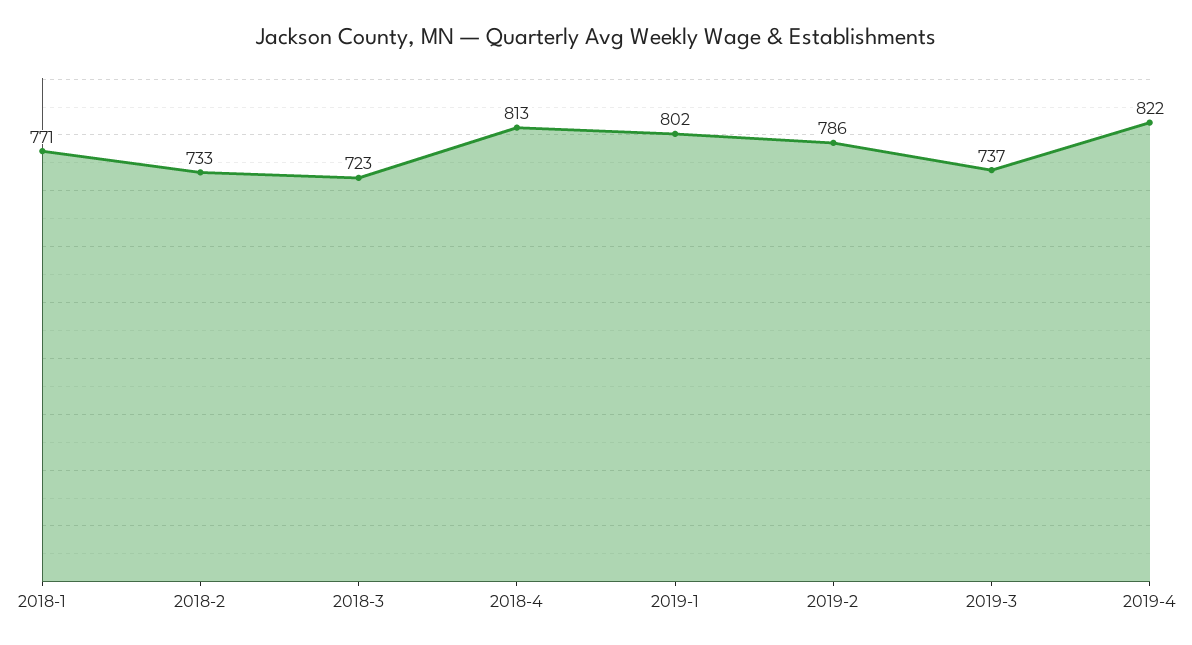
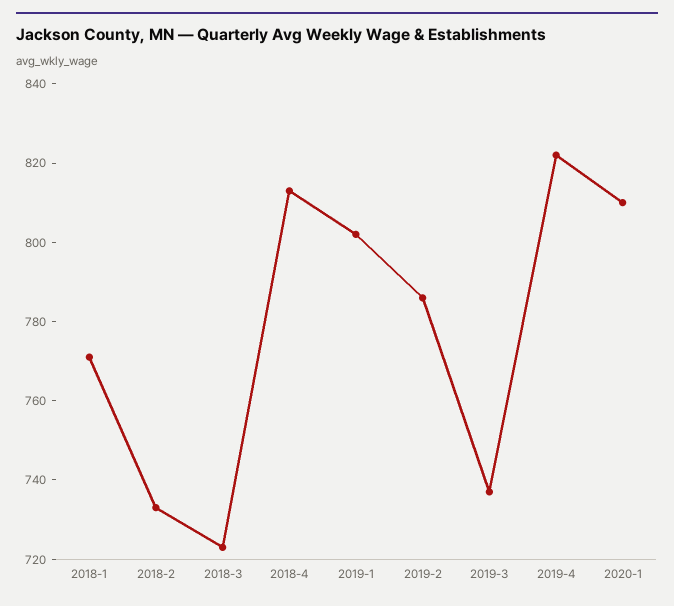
2020-1: none -> 810

